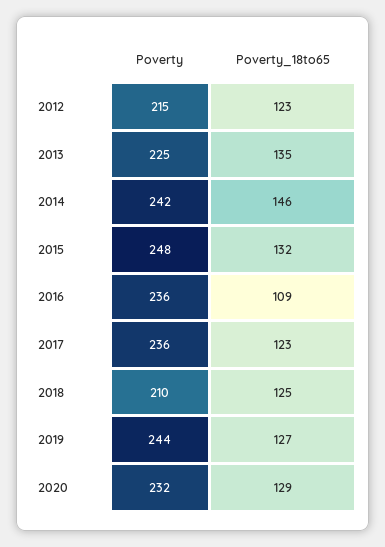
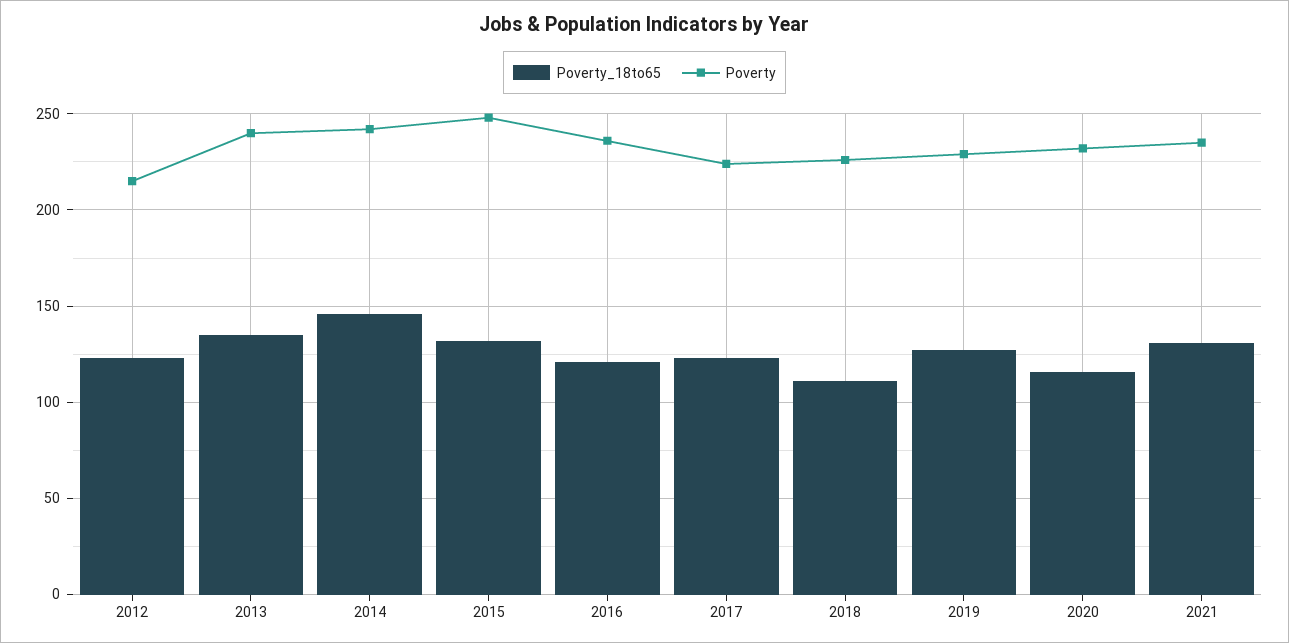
Poverty, 2013: 225 -> 240
Poverty_18to65, 2016: 109 -> 120
Poverty, 2017: 236 -> 225
Poverty, 2018: 210 -> 225
Poverty_18to65, 2018: 125 -> 110
Poverty, 2019: 244 -> 230
Poverty_18to65, 2020: 129 -> 115
Poverty_18to65, 2021: none -> 130
Poverty, 2021: none -> 235

